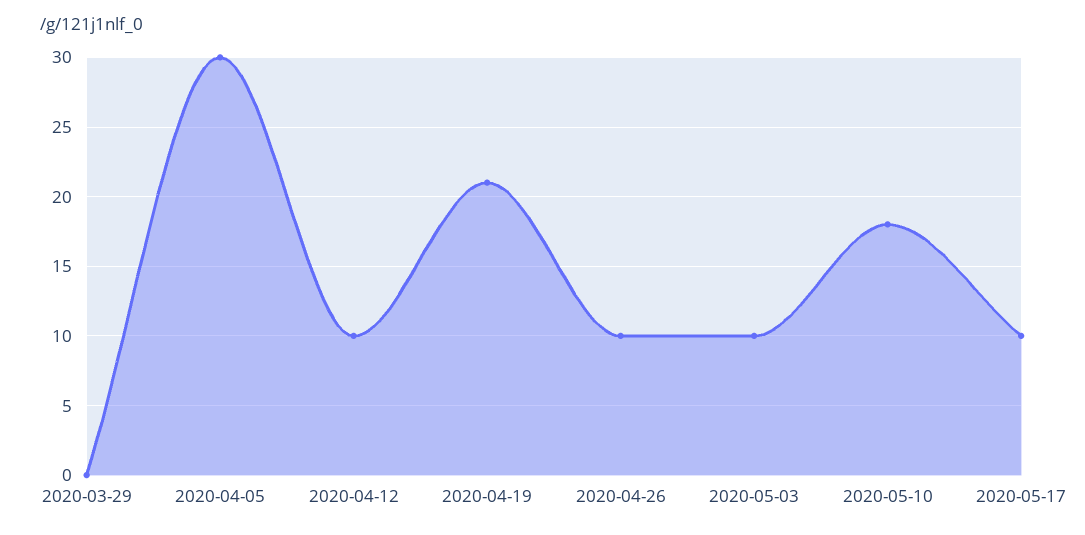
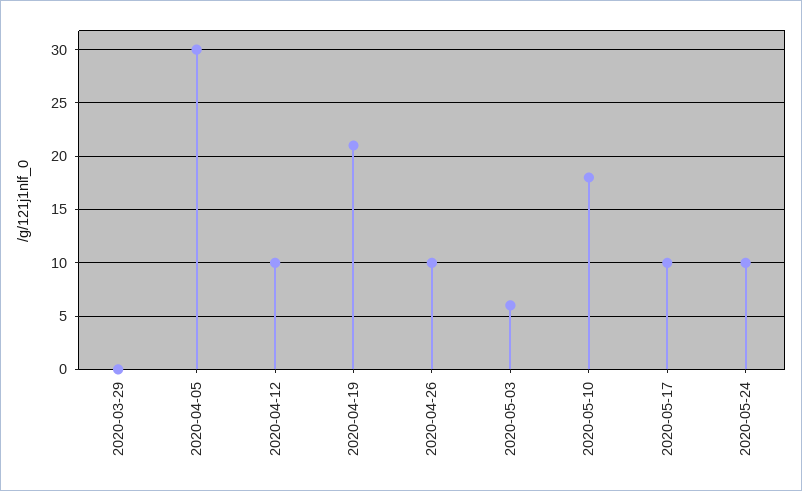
2020-05-03: 10 -> 6
2020-05-24: none -> 10

